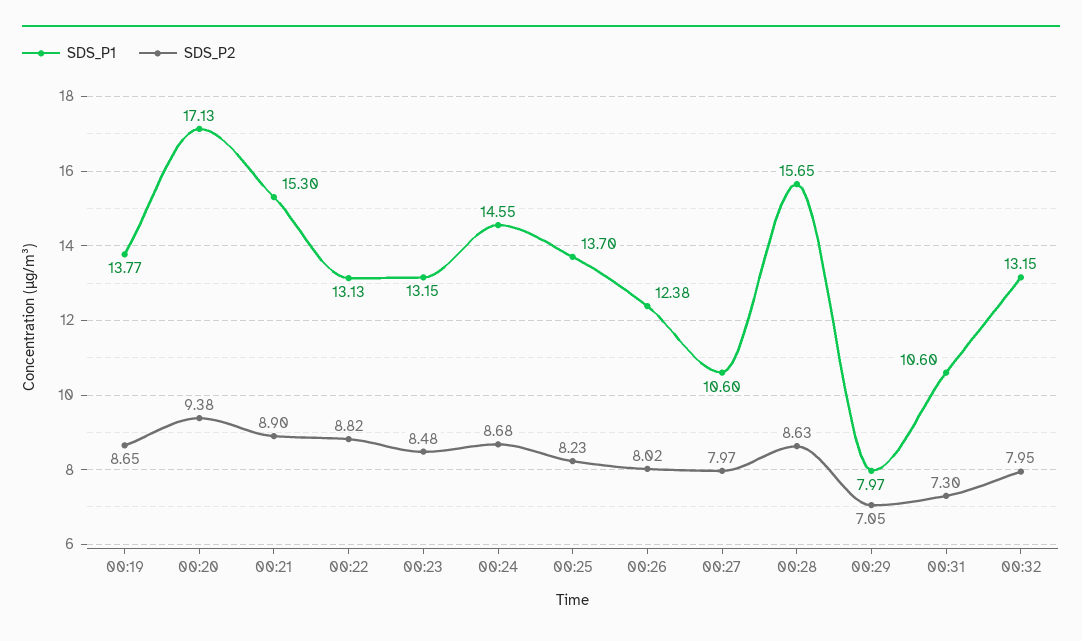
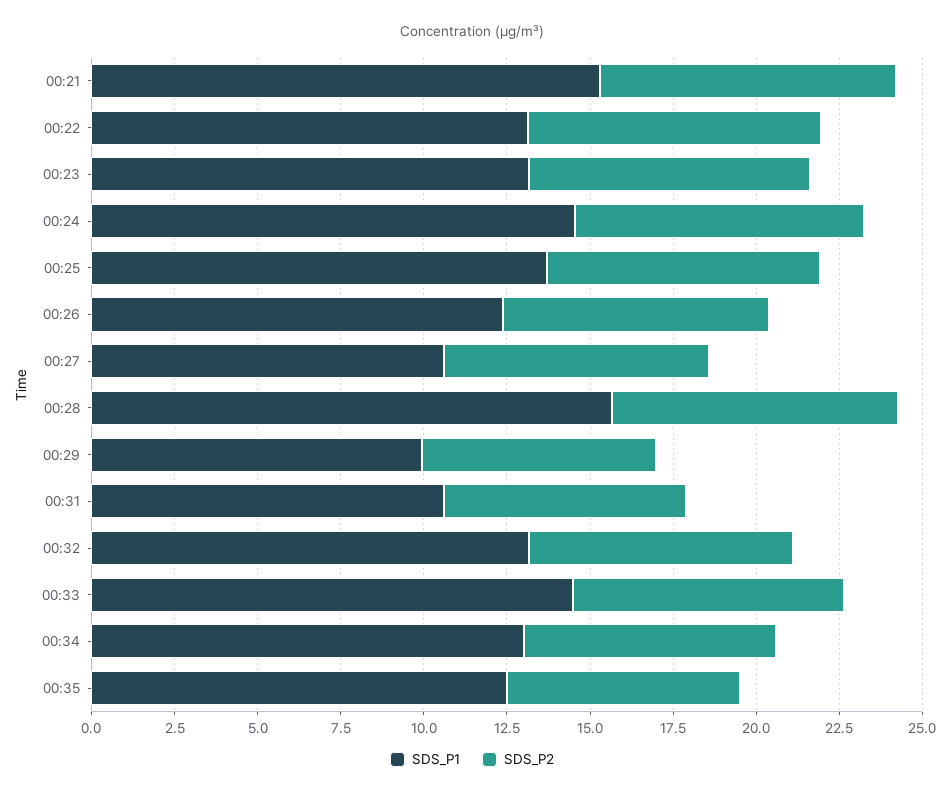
SDS_P1, 00:19: 13.77 -> none
SDS_P2, 00:19: 8.65 -> none
SDS_P1, 00:20: 17.13 -> none
SDS_P2, 00:20: 9.38 -> none
SDS_P1, 00:29: 7.97 -> 10
SDS_P1, 00:33: none -> 14.5
SDS_P2, 00:33: none -> 8
SDS_P1, 00:34: none -> 13
SDS_P2, 00:34: none -> 7.5
SDS_P1, 00:35: none -> 12.5
SDS_P2, 00:35: none -> 7

